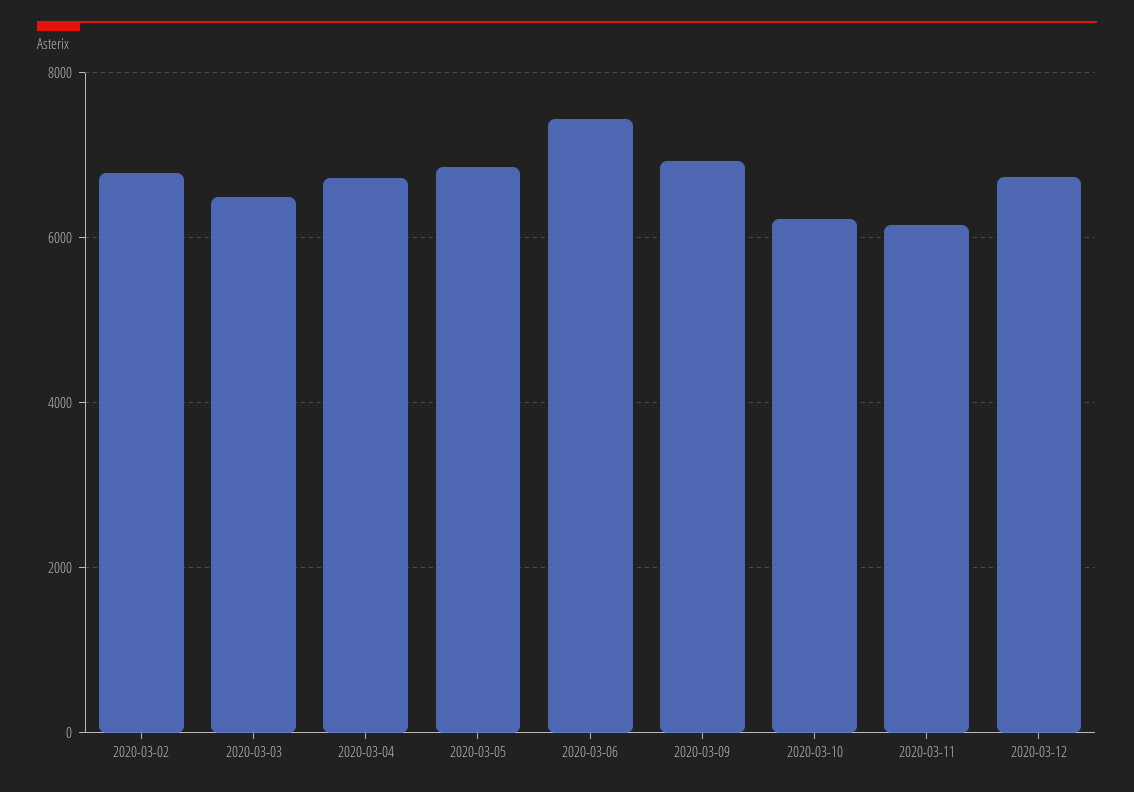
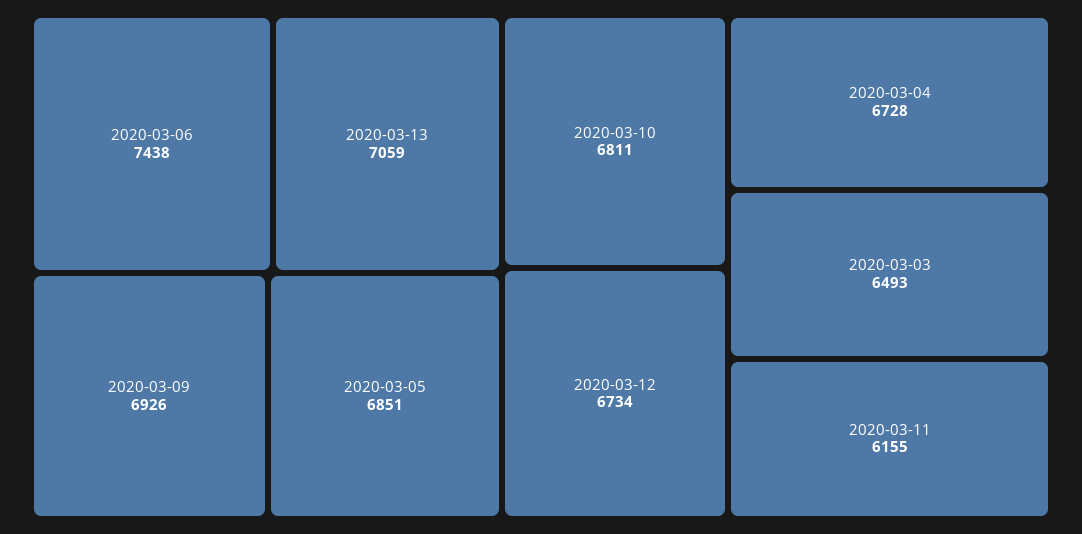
2020-03-02: 6800 -> none
2020-03-10: 6200 -> 6811
2020-03-13: none -> 7059

